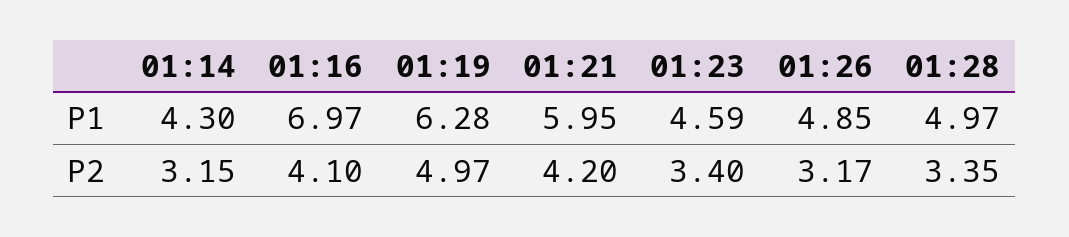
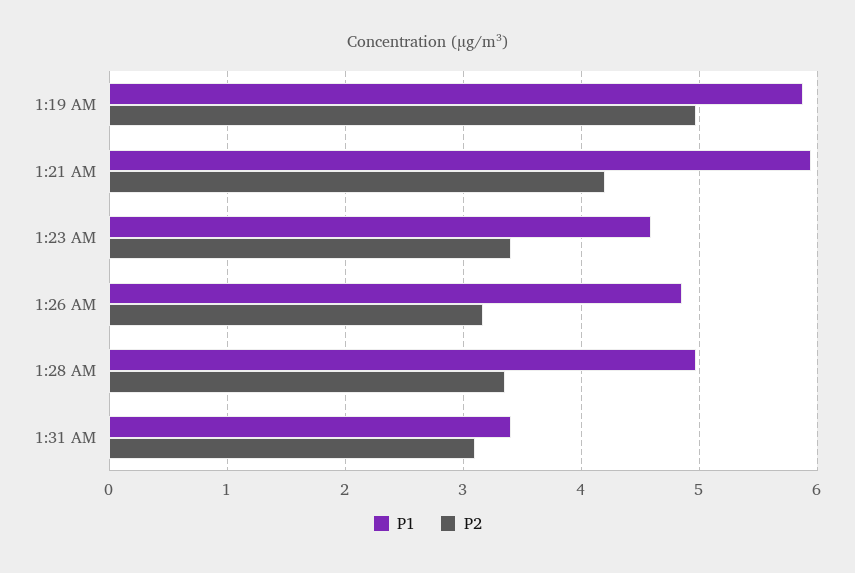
P1, 01:14: 4.3 -> none
P1, 01:16: 6.97 -> none
P1, 01:19: 6.28 -> 5.9
P2, 01:14: 3.15 -> none
P2, 01:16: 4.1 -> none
P1, 1:31 AM: none -> 3.4
P2, 1:31 AM: none -> 3.1

